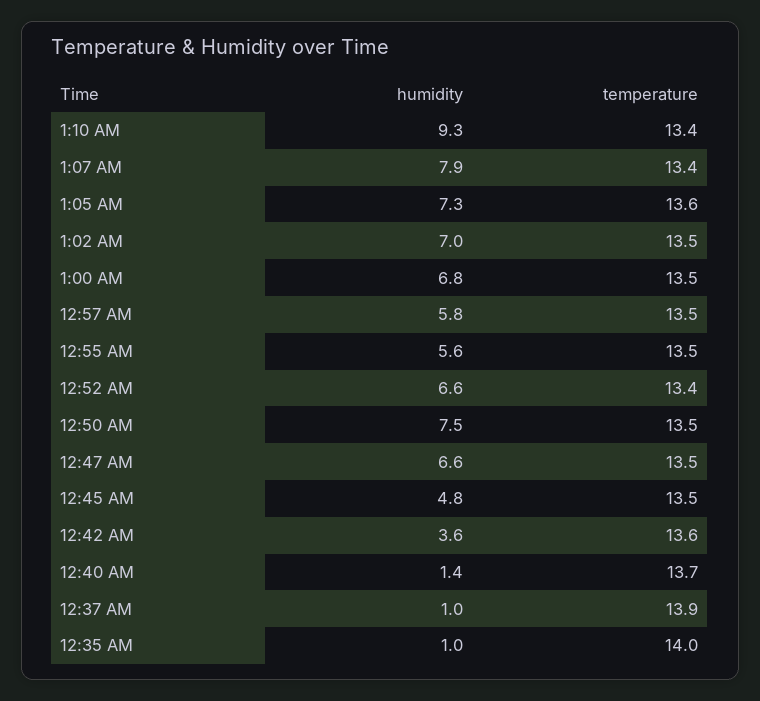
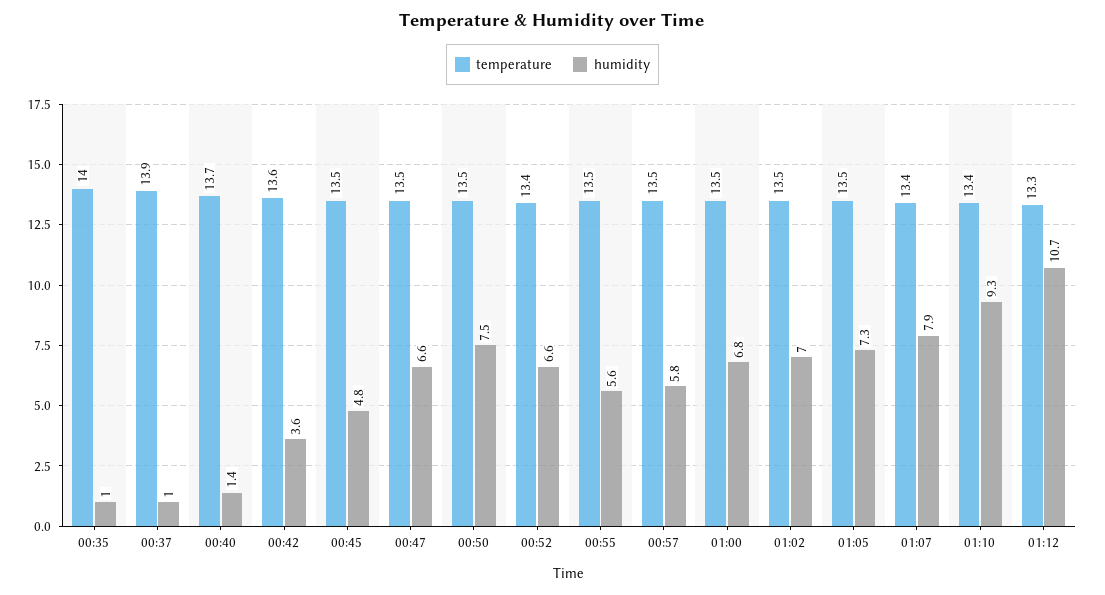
temperature, 1:05 AM: 13.6 -> 13.5
temperature, 01:12: none -> 13.3
humidity, 01:12: none -> 10.7

